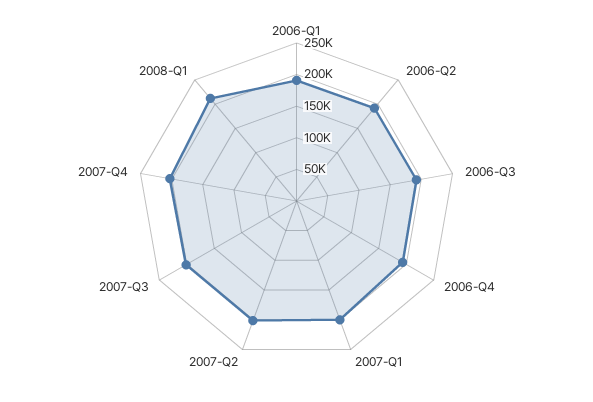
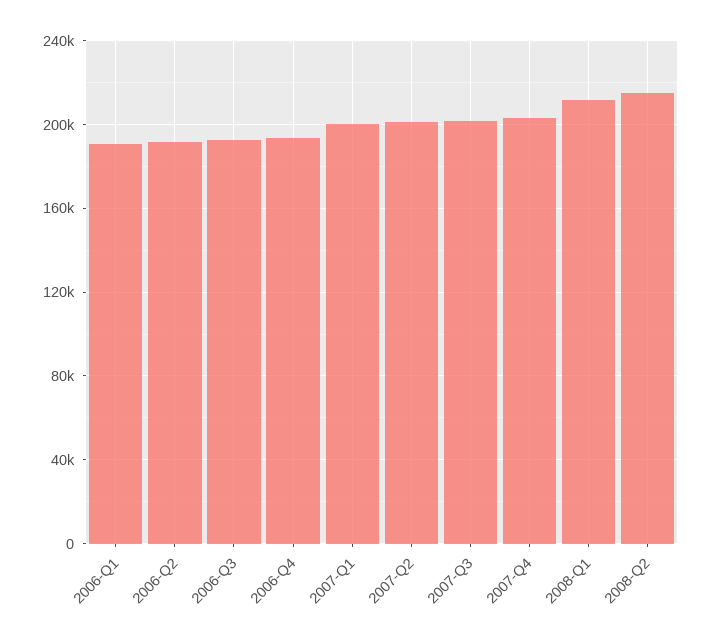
2008-Q2: none -> 215000

